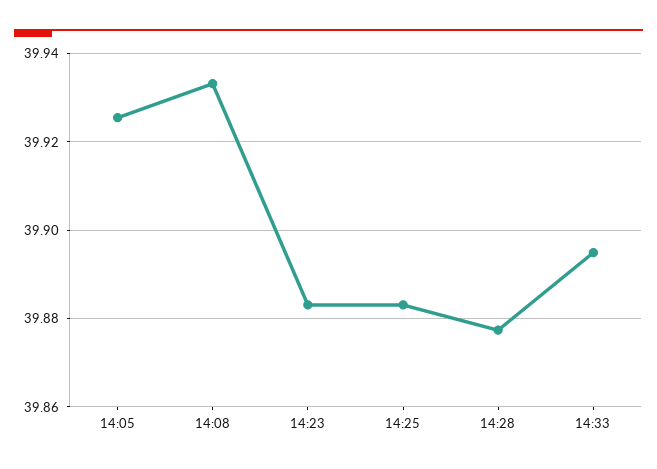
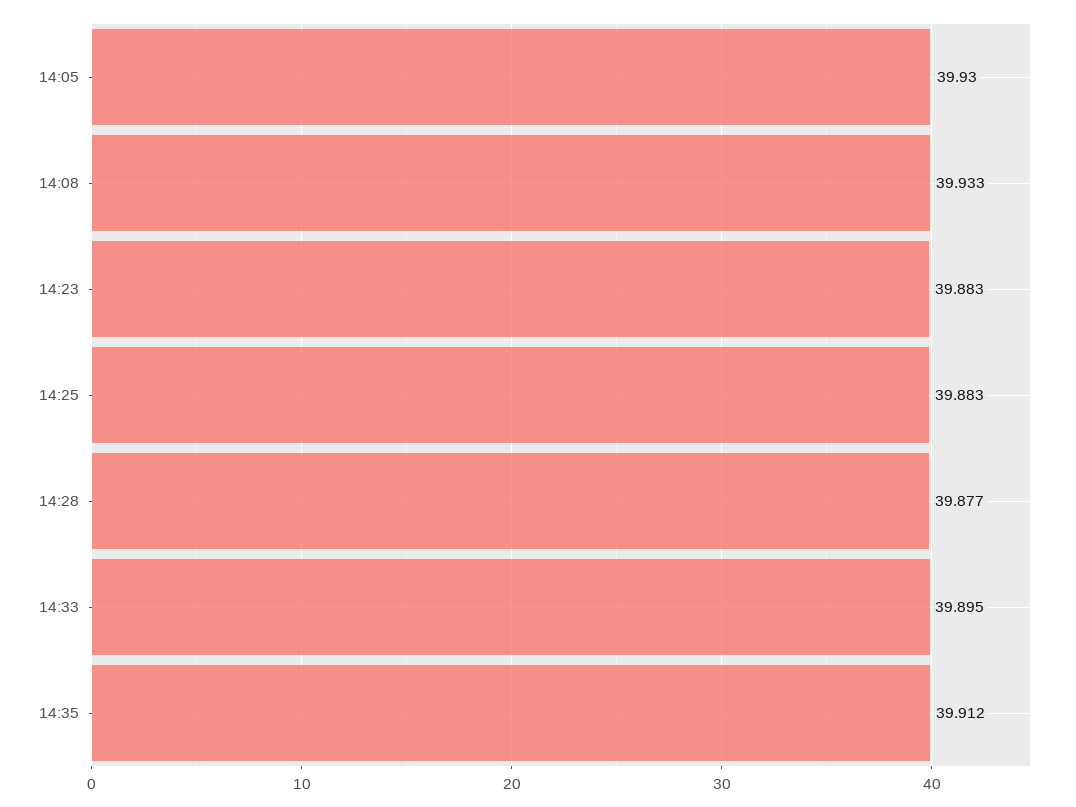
14:05: 39.926 -> 39.93
14:35: none -> 39.912

